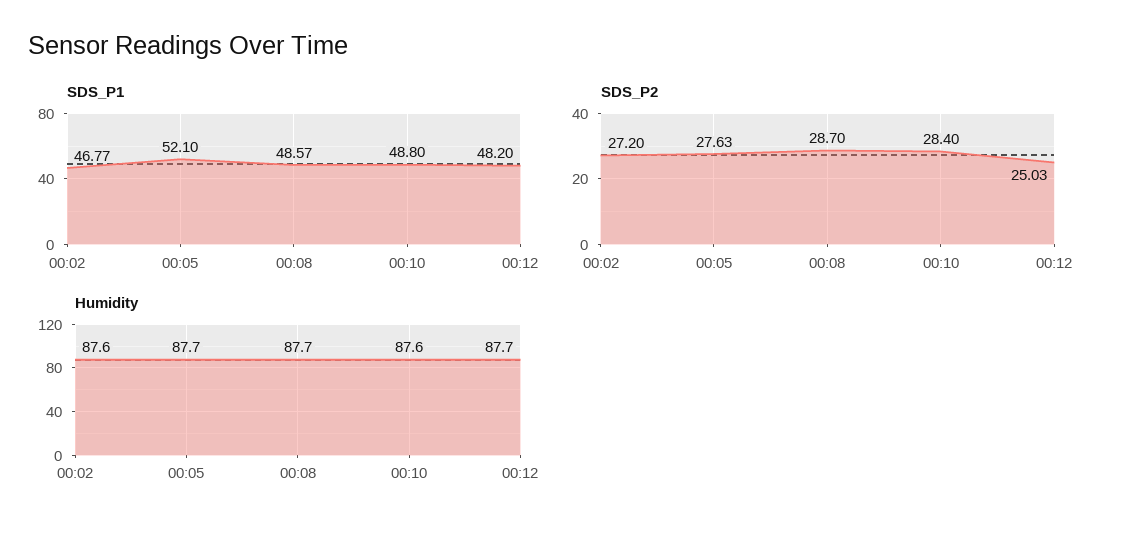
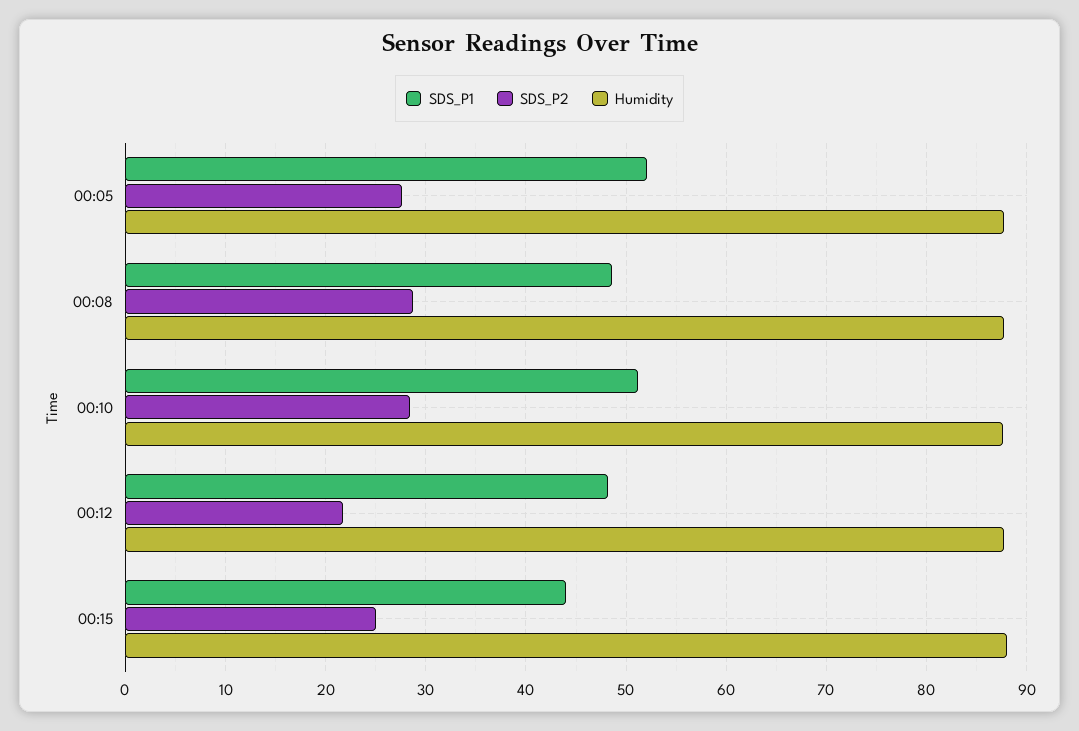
SDS_P1, 00:02: 46.77 -> none
SDS_P1, 00:10: 48.8 -> 51
SDS_P2, 00:02: 27.2 -> none
SDS_P2, 00:12: 25.03 -> 22
Humidity, 00:02: 87.6 -> none
SDS_P1, 00:15: none -> 44
SDS_P2, 00:15: none -> 25
Humidity, 00:15: none -> 88

